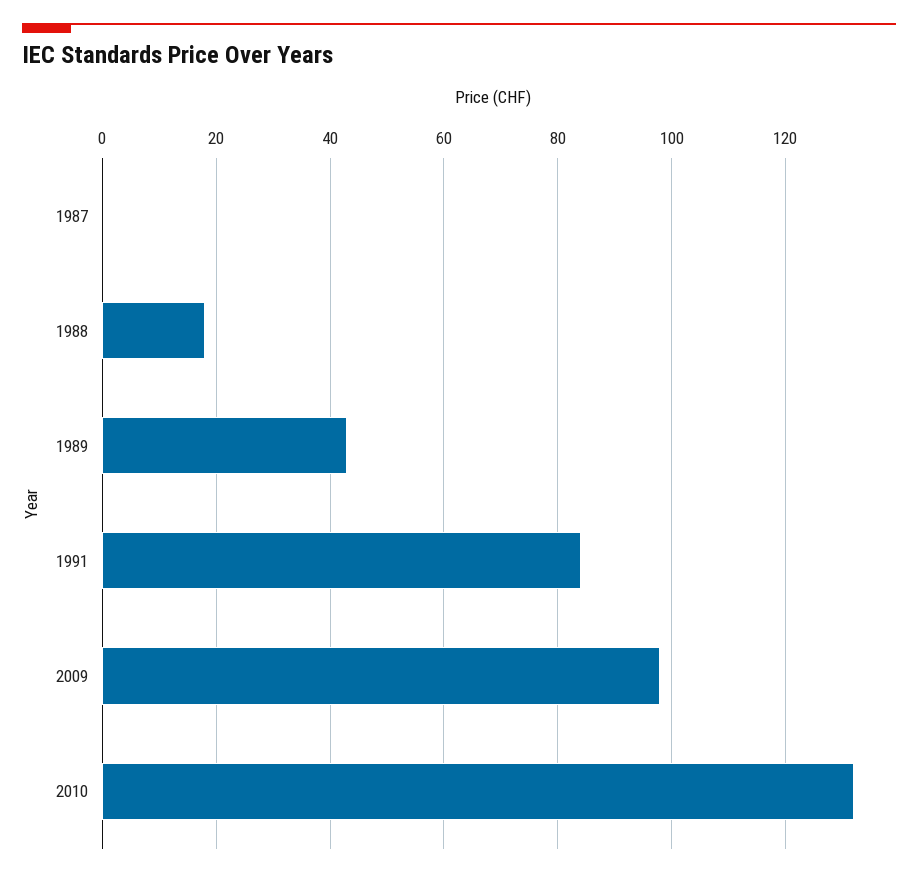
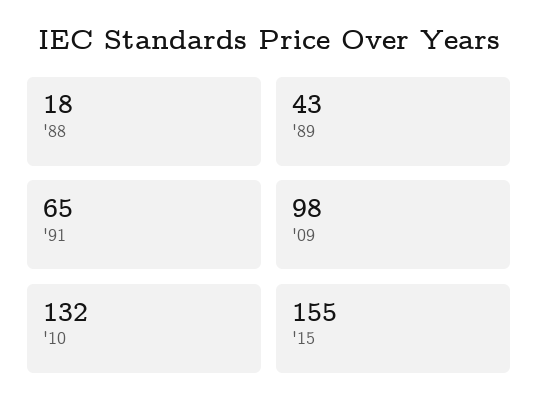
1987: 0 -> none
1991: 85 -> 65
'15: none -> 155

